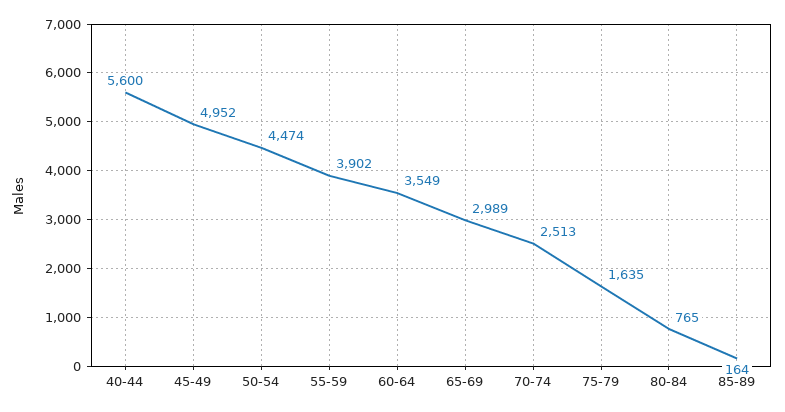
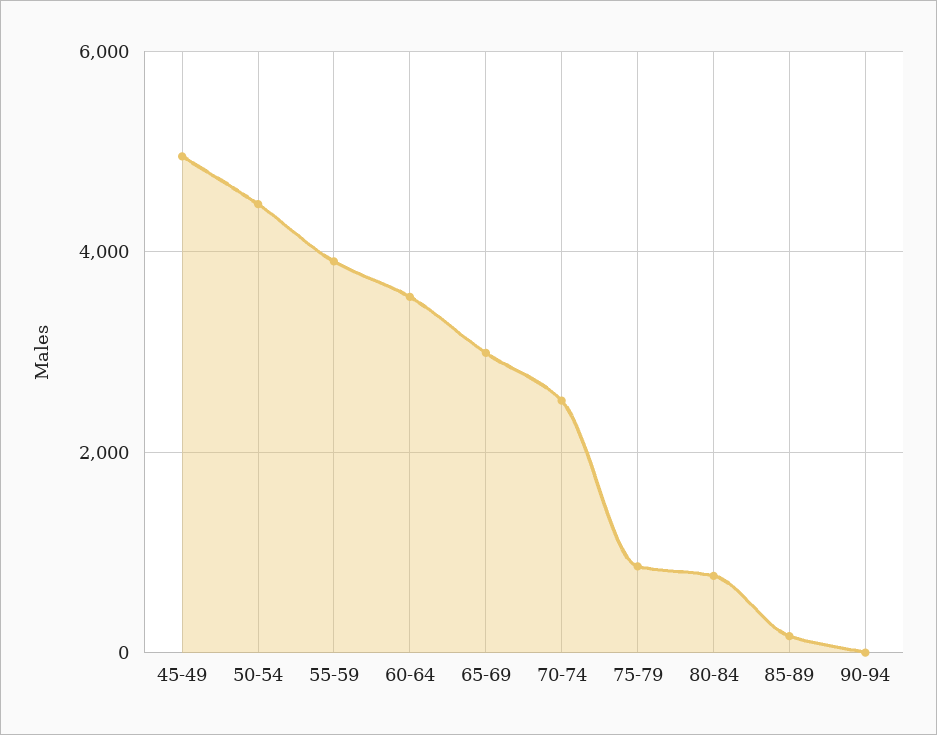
40-44: 5600 -> none
75-79: 1635 -> 800
90-94: none -> 0

